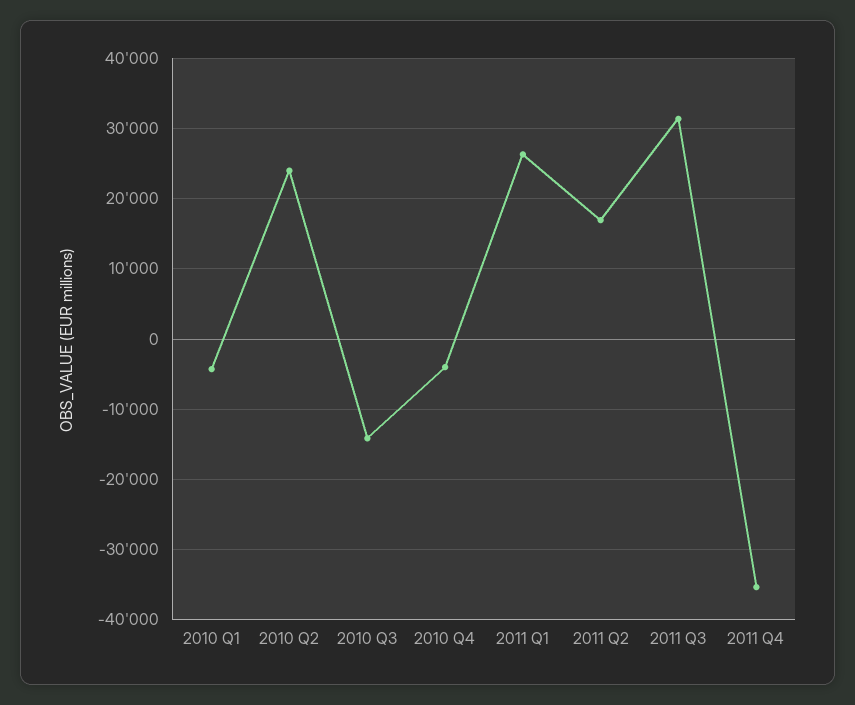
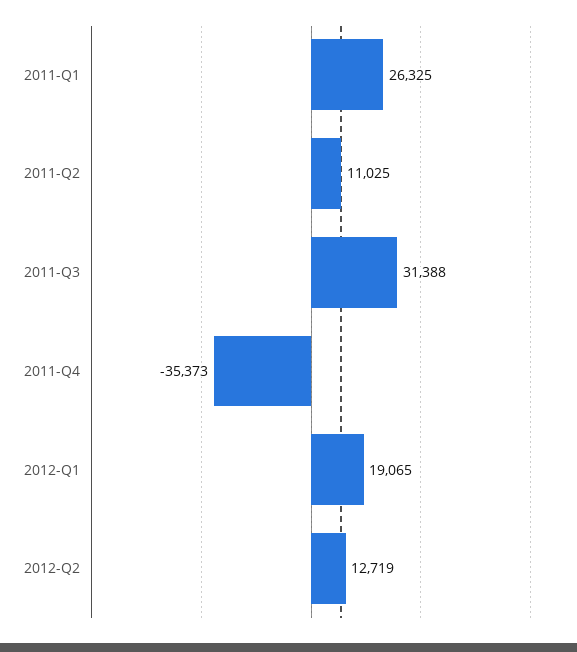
2010 Q1: -4000 -> none
2010 Q2: 24000 -> none
2010 Q3: -14000 -> none
2010 Q4: -4000 -> none
2011 Q2: 17000 -> 11025
2012-Q1: none -> 19065
2012-Q2: none -> 12719

